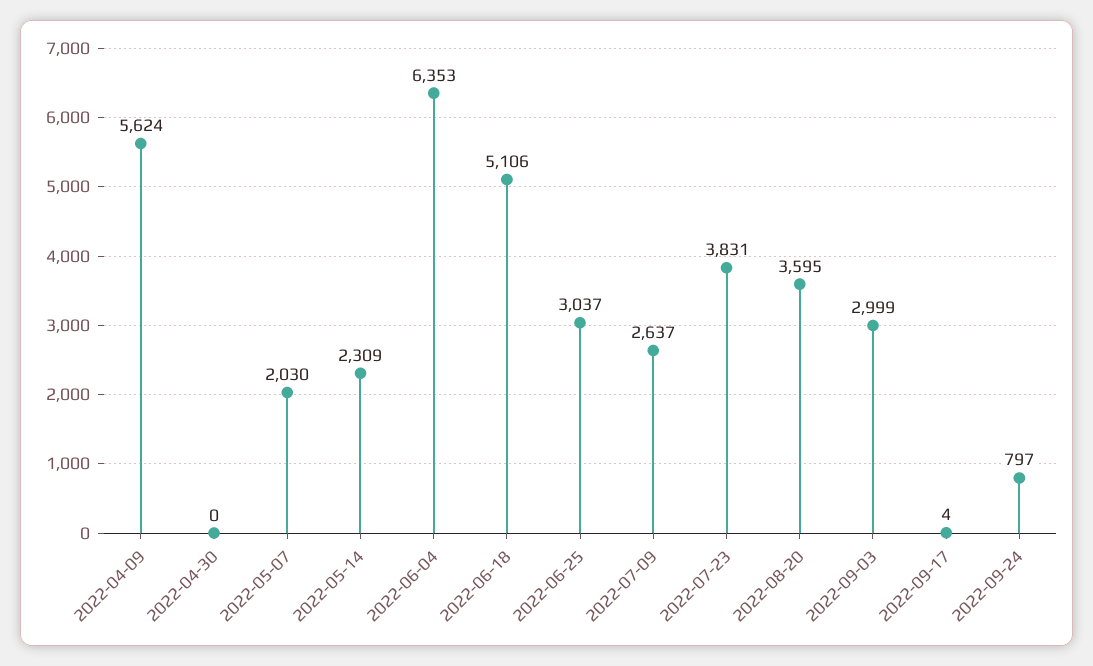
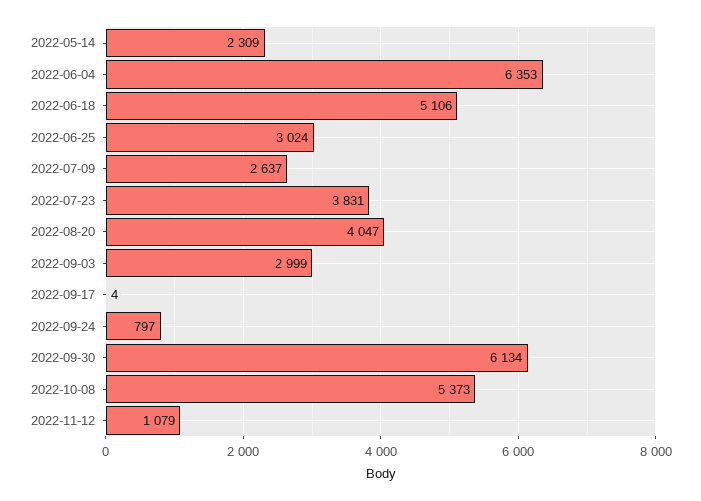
2022-04-09: 5624 -> none
2022-04-30: 0 -> none
2022-05-07: 2030 -> none
2022-06-25: 3037 -> 3024
2022-08-20: 3595 -> 4047
2022-09-30: none -> 6134
2022-10-08: none -> 5373
2022-11-12: none -> 1079

